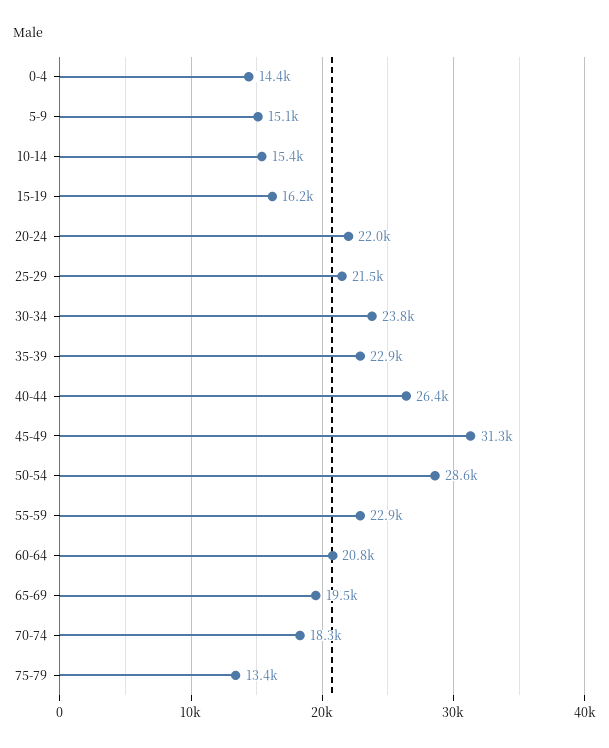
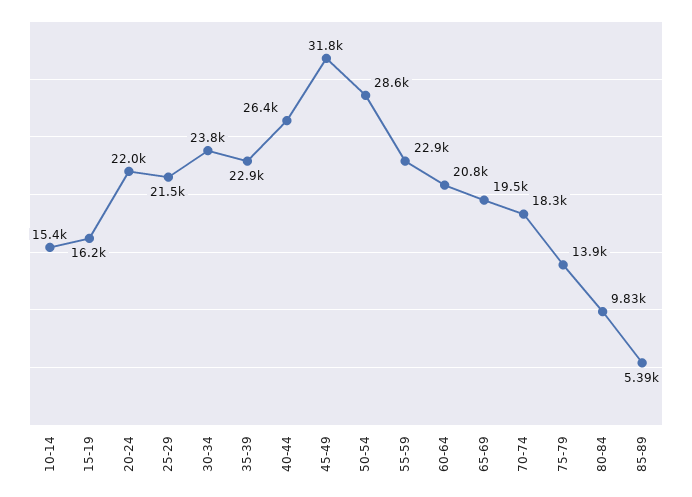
0-4: 14400 -> none
5-9: 15100 -> none
45-49: 31300 -> 31800
75-79: 13400 -> 13900
80-84: none -> 9830
85-89: none -> 5390

